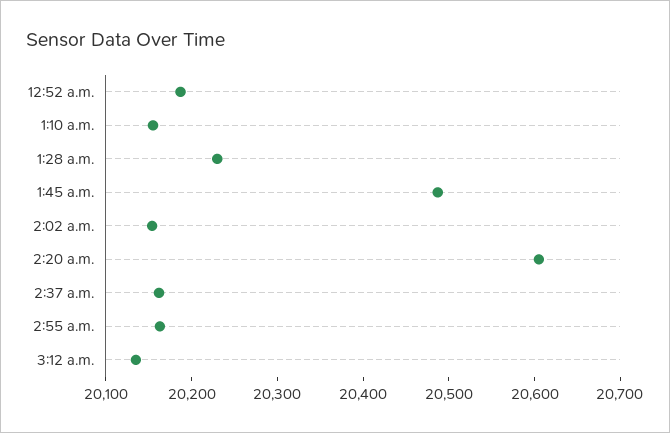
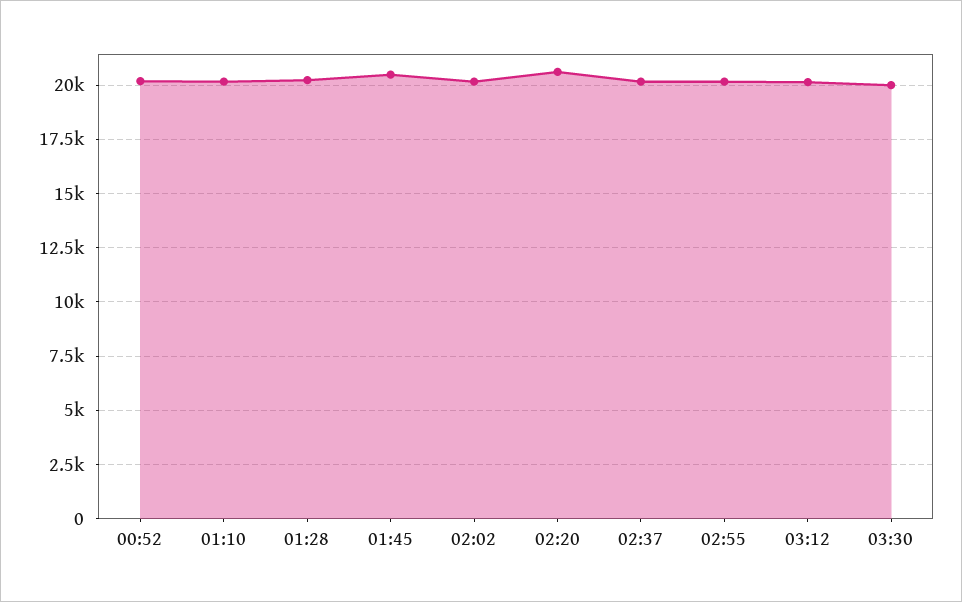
03:30: none -> 20000

